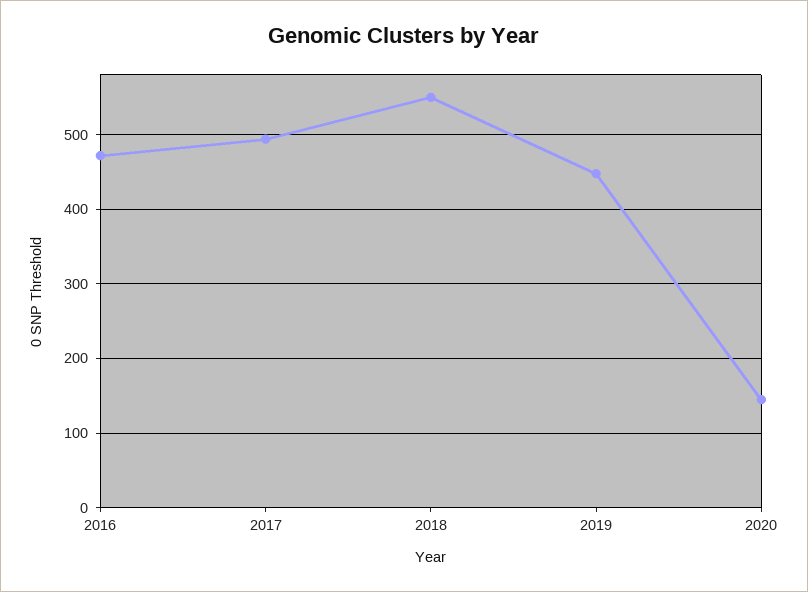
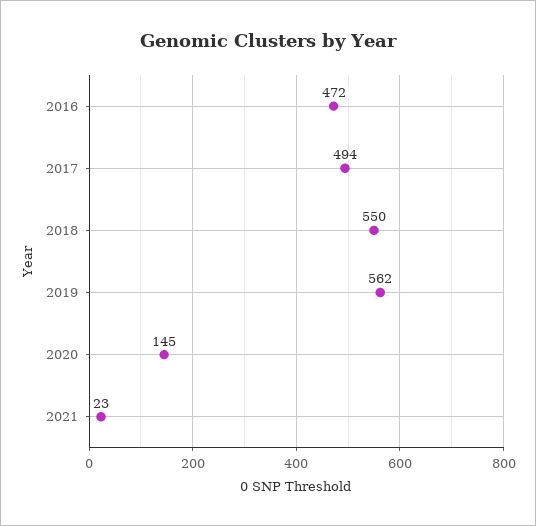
2019: 450 -> 562
2021: none -> 23

